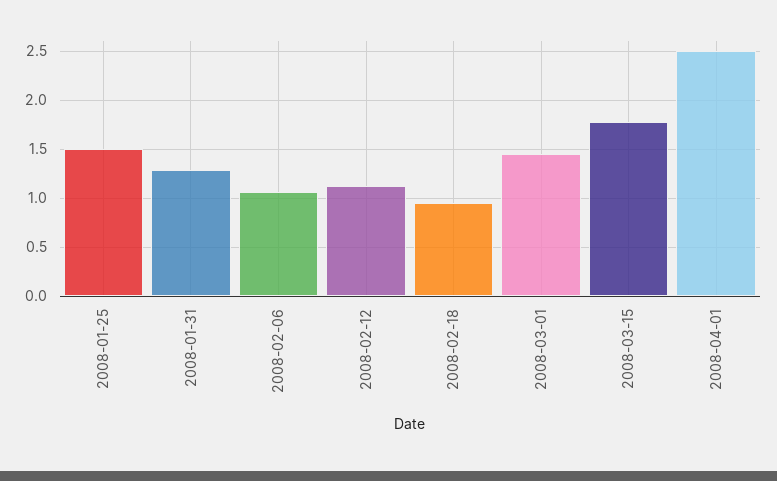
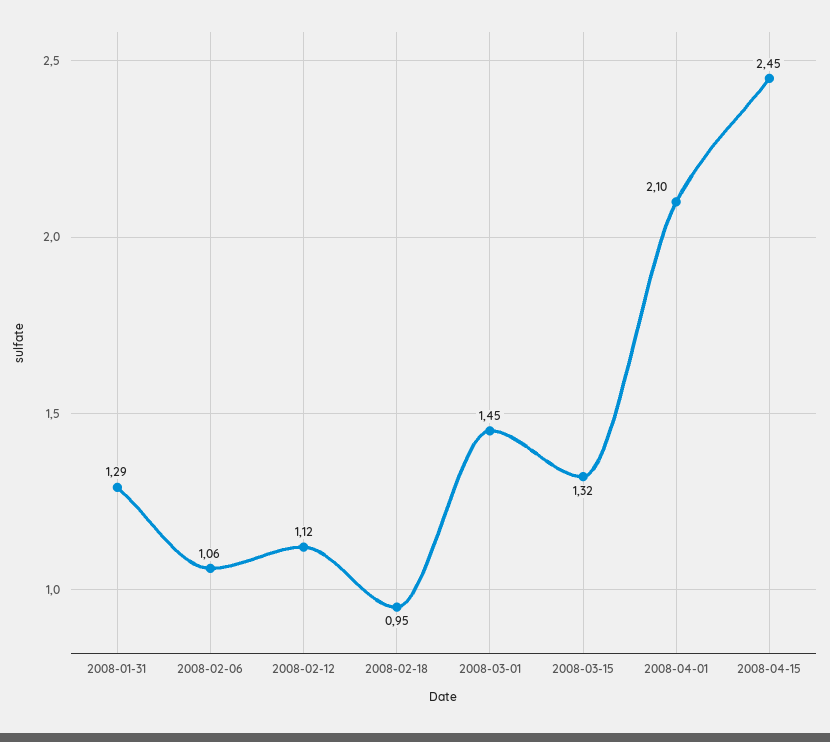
2008-01-25: 1.5 -> none
2008-03-15: 1.8 -> 1.32
2008-04-01: 2.5 -> 2.1
2008-04-15: none -> 2.45

